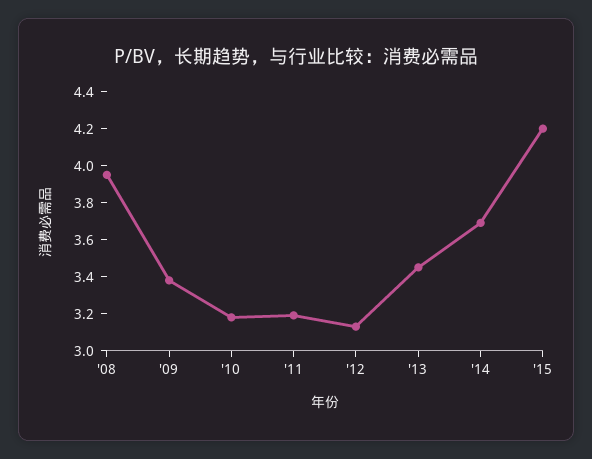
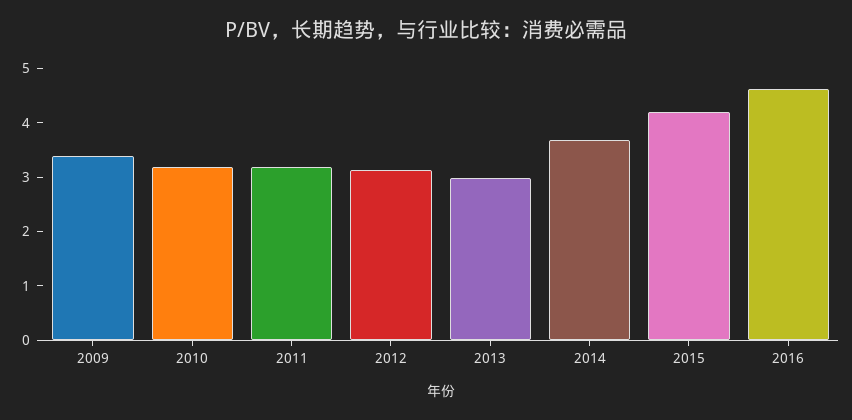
'08: 3.95 -> none
'13: 3.45 -> 3
2016: none -> 4.6

